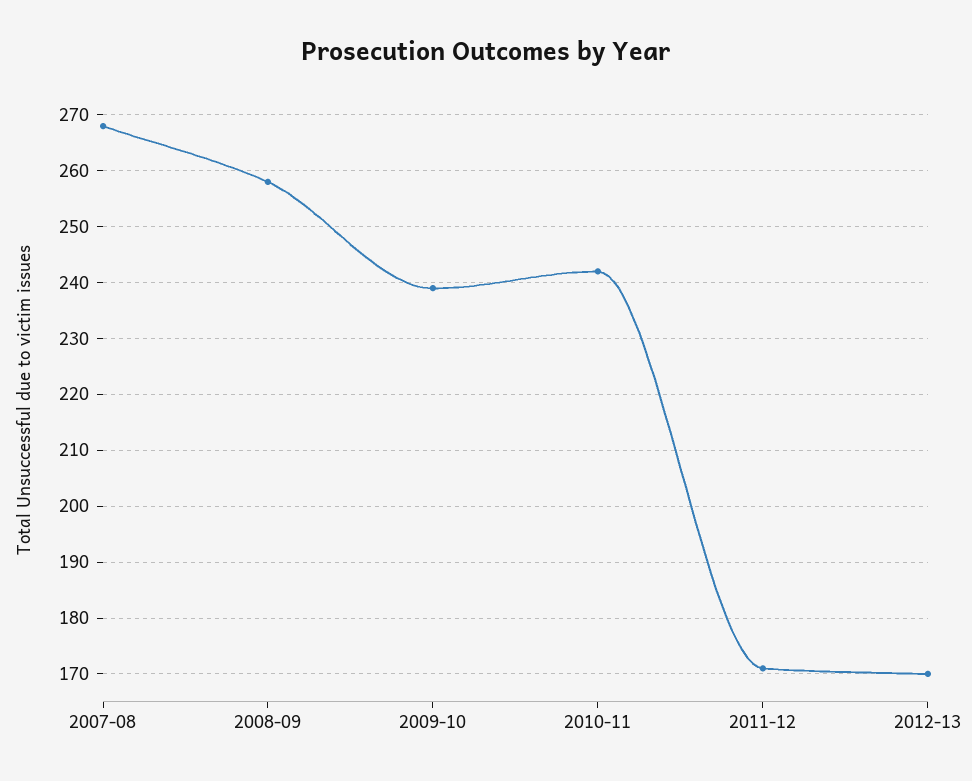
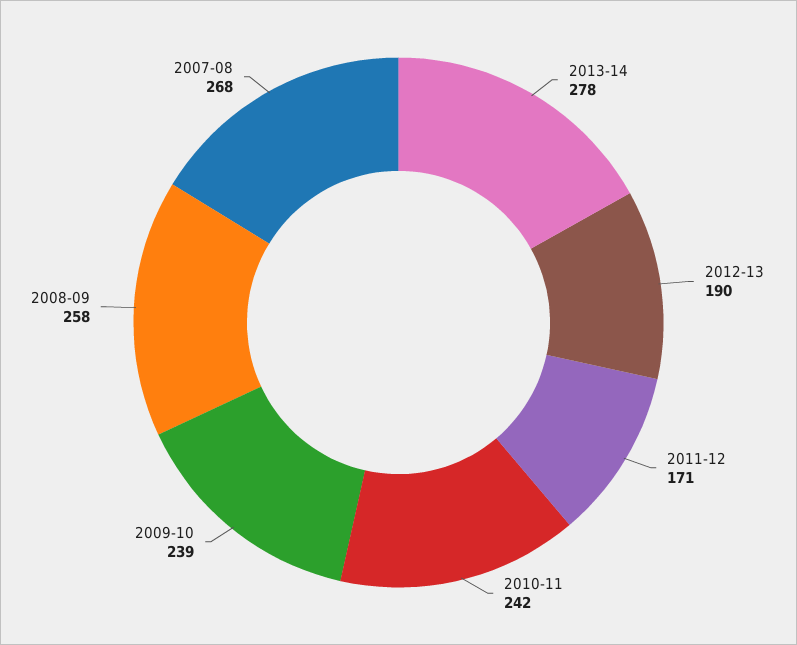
2012-13: 170 -> 190
2013-14: none -> 278

